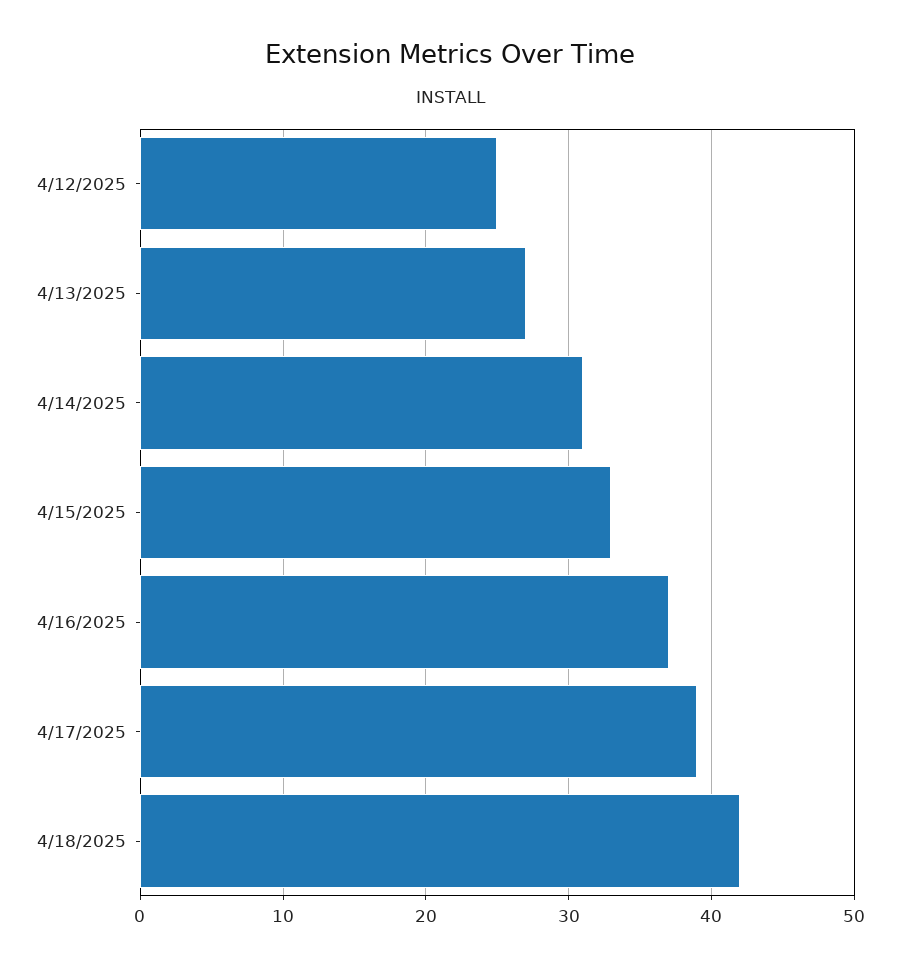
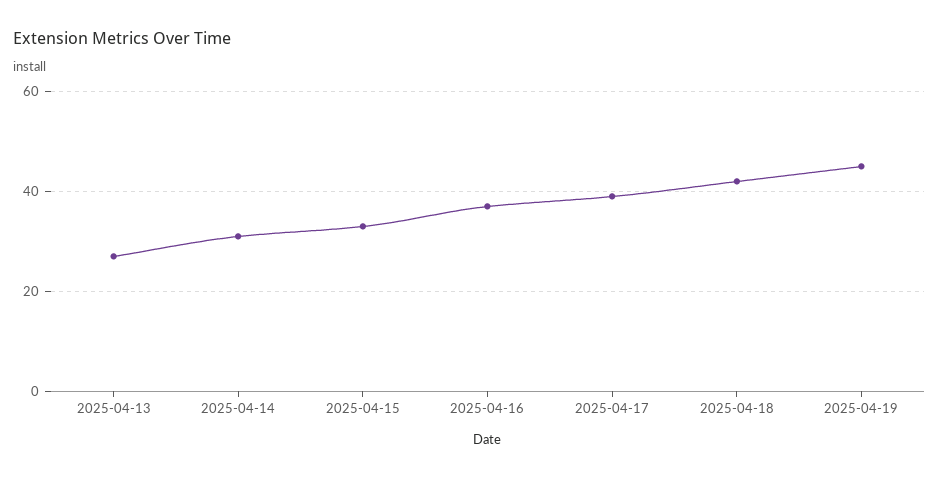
4/12/2025: 25 -> none
2025-04-19: none -> 45

